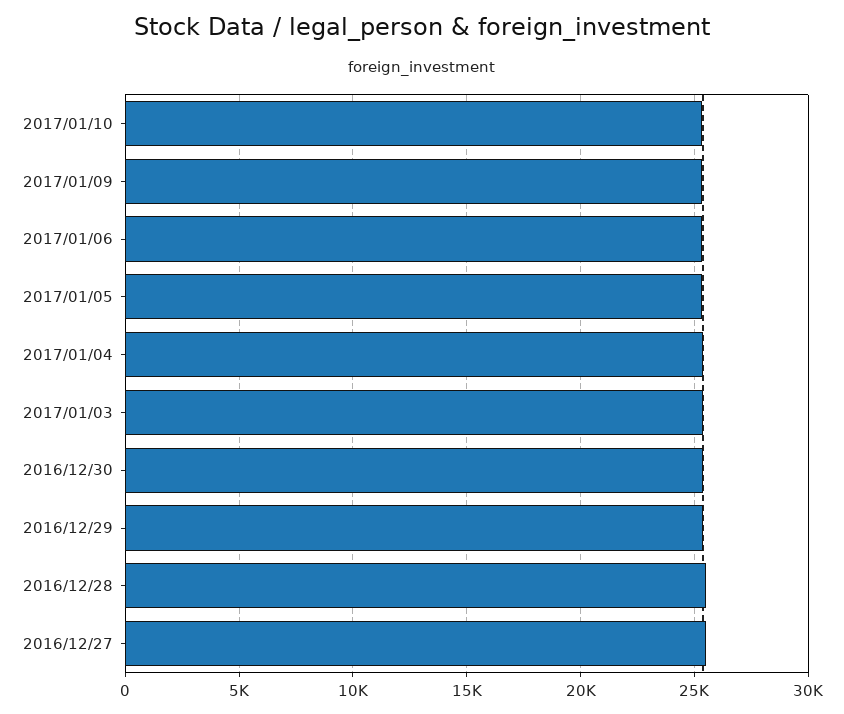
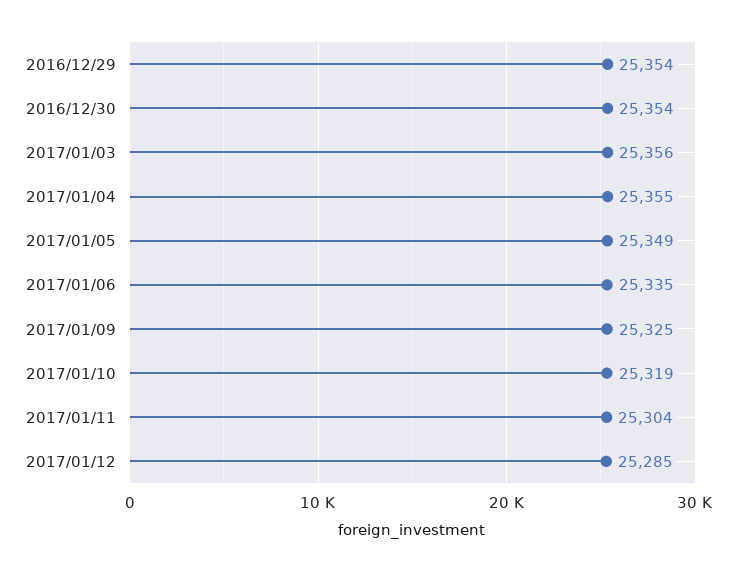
2016/12/28: 25500 -> none
2016/12/27: 25500 -> none
2017/01/11: none -> 25304
2017/01/12: none -> 25285

